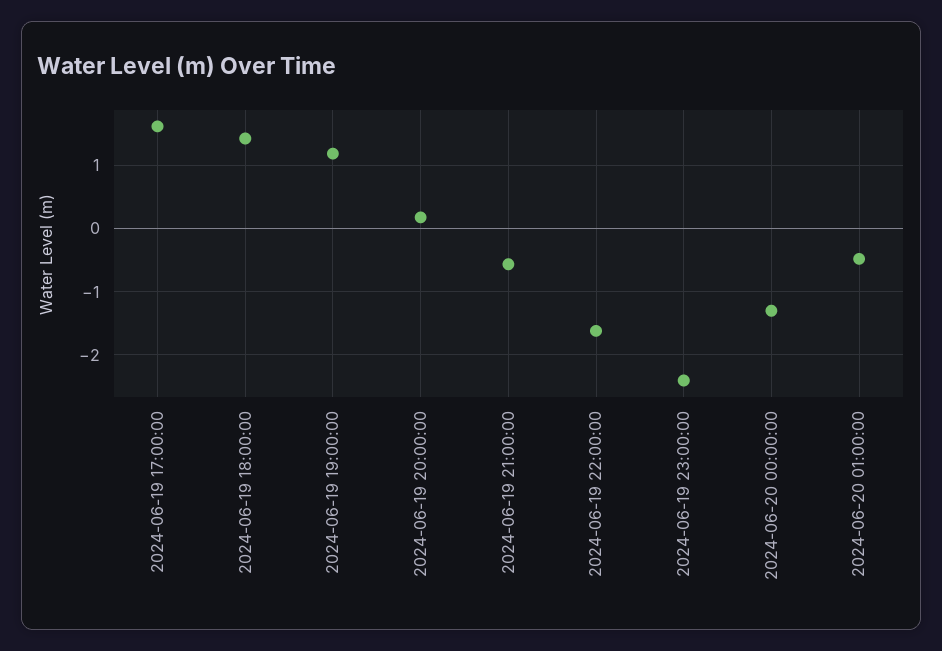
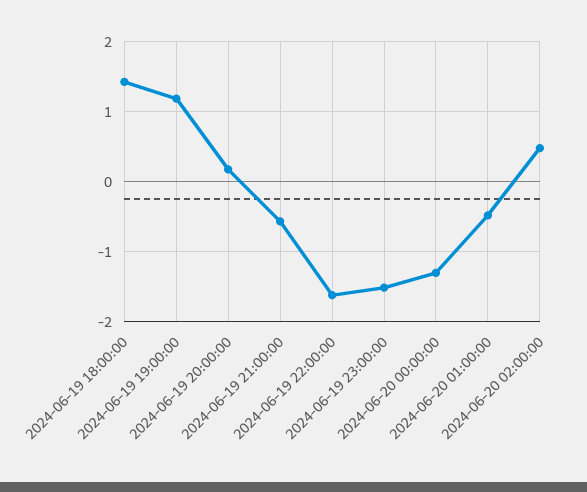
2024-06-19 17:00:00: 1.6 -> none
2024-06-19 23:00:00: -2.4 -> -1.5
2024-06-20 02:00:00: none -> 0.5

